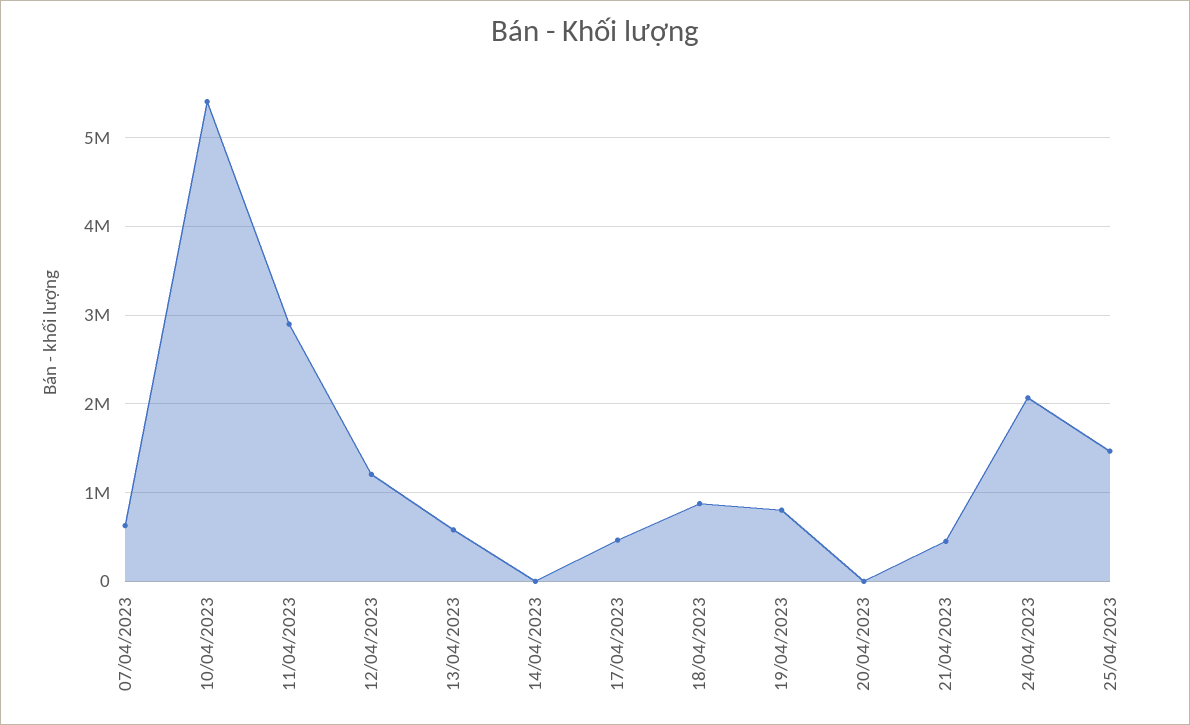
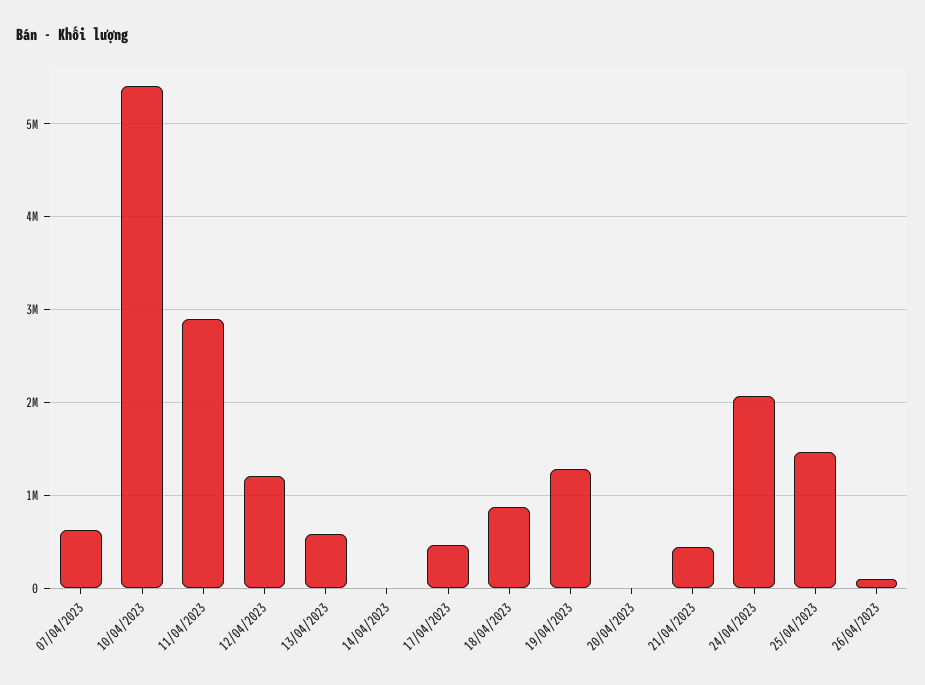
19/04/2023: 800000 -> 1300000
26/04/2023: none -> 100000

